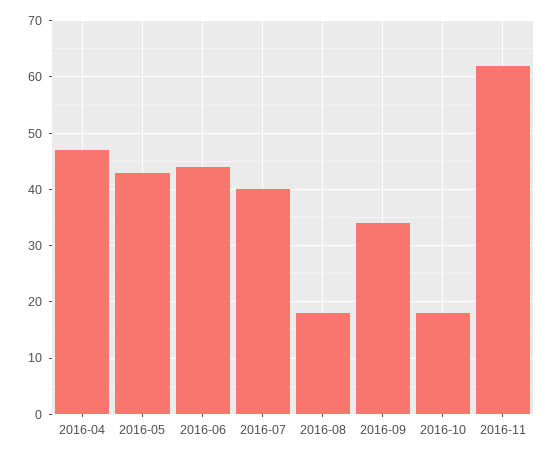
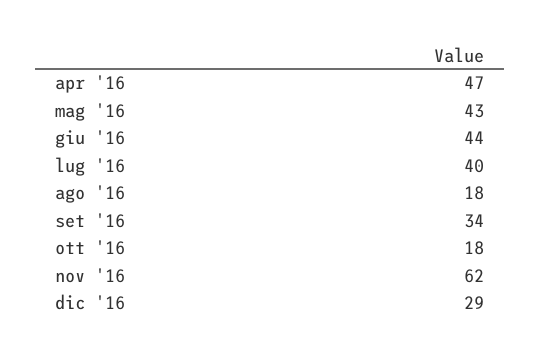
dic '16: none -> 29

